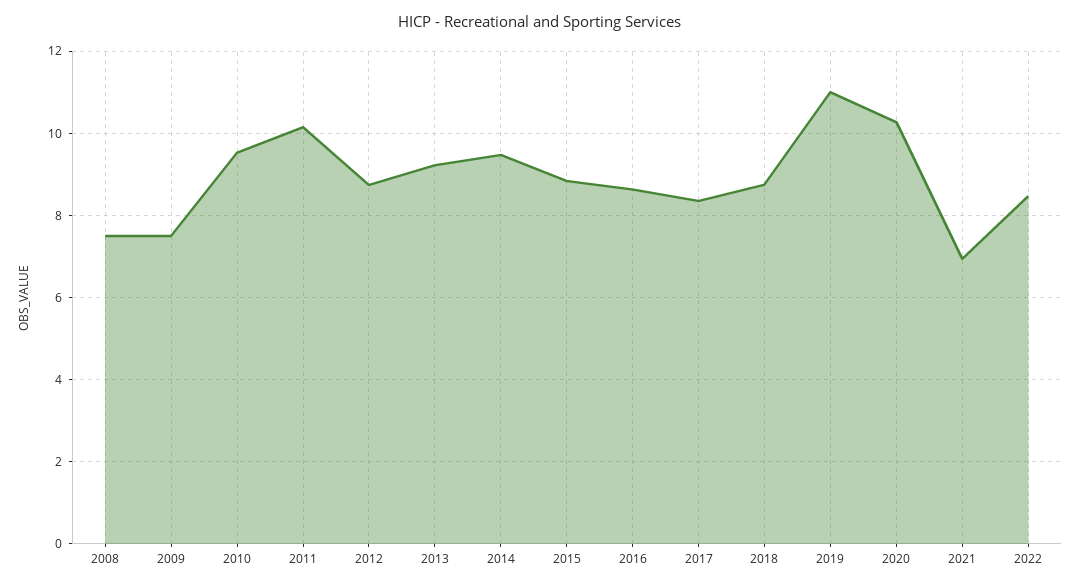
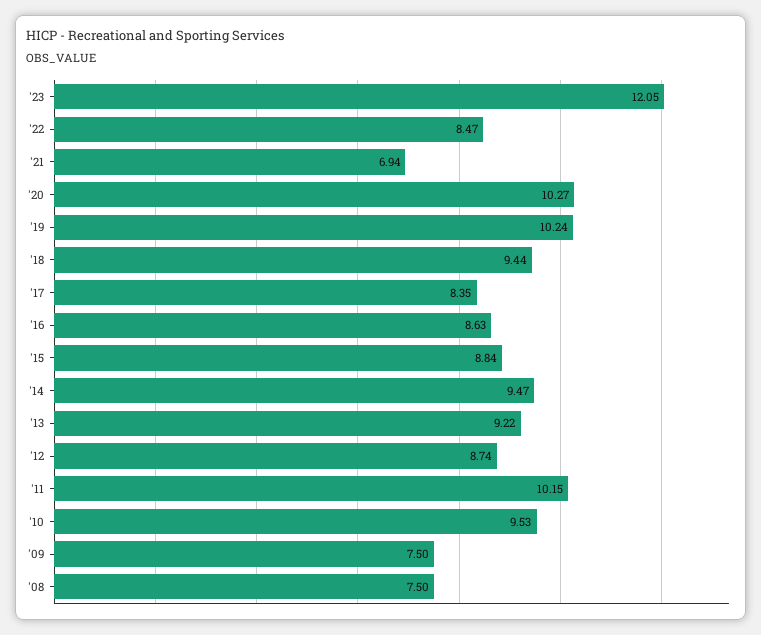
2018: 8.8 -> 9.44
2019: 11 -> 10.24
'23: none -> 12.05

